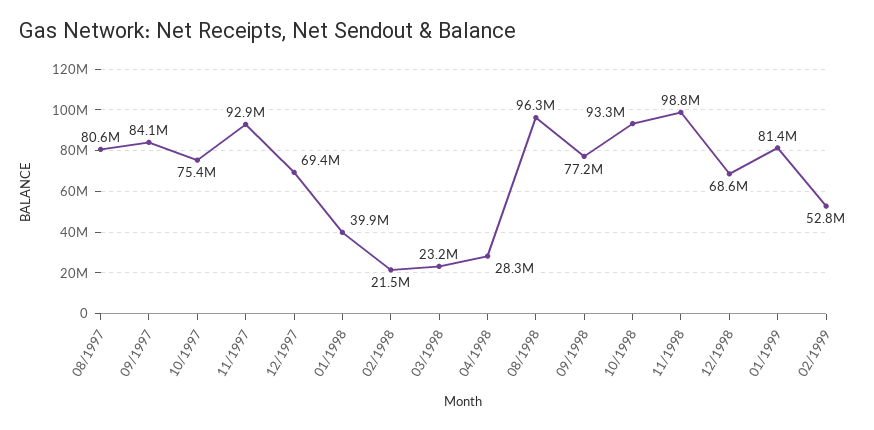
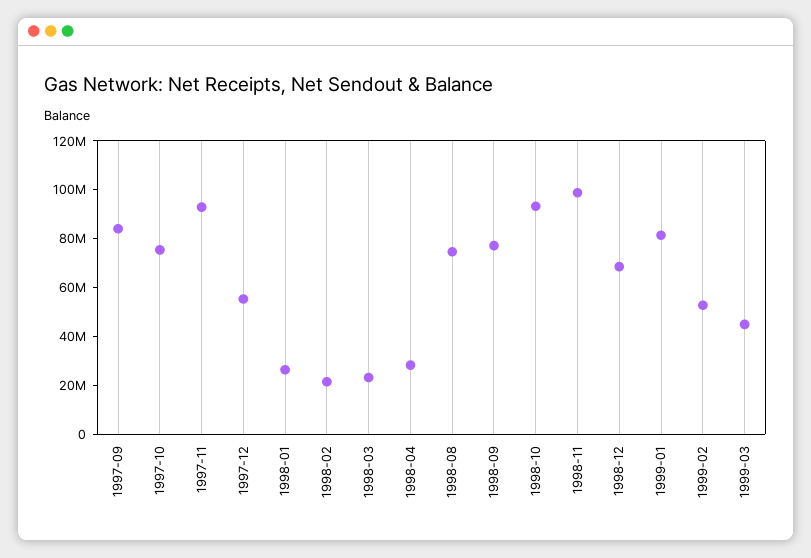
08/1997: 80600000 -> none
12/1997: 69400000 -> 55000000
01/1998: 39900000 -> 25000000
08/1998: 96300000 -> 75000000
1999-03: none -> 45000000

